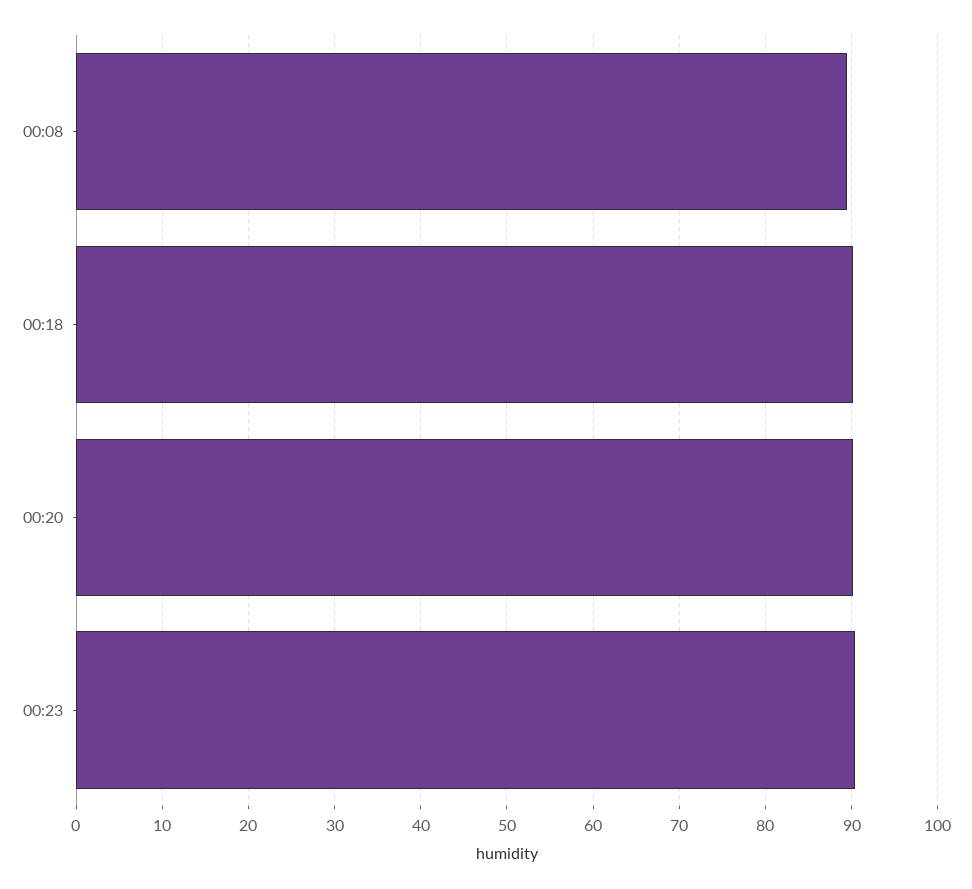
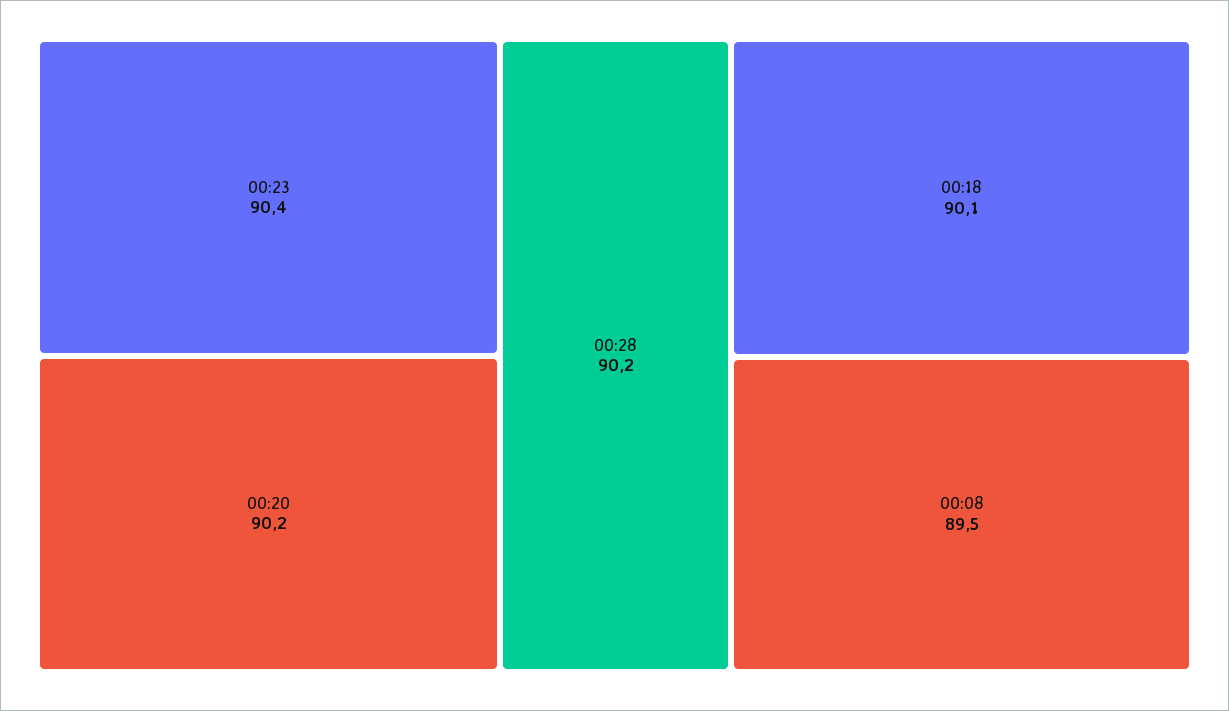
00:28: none -> 90.2

